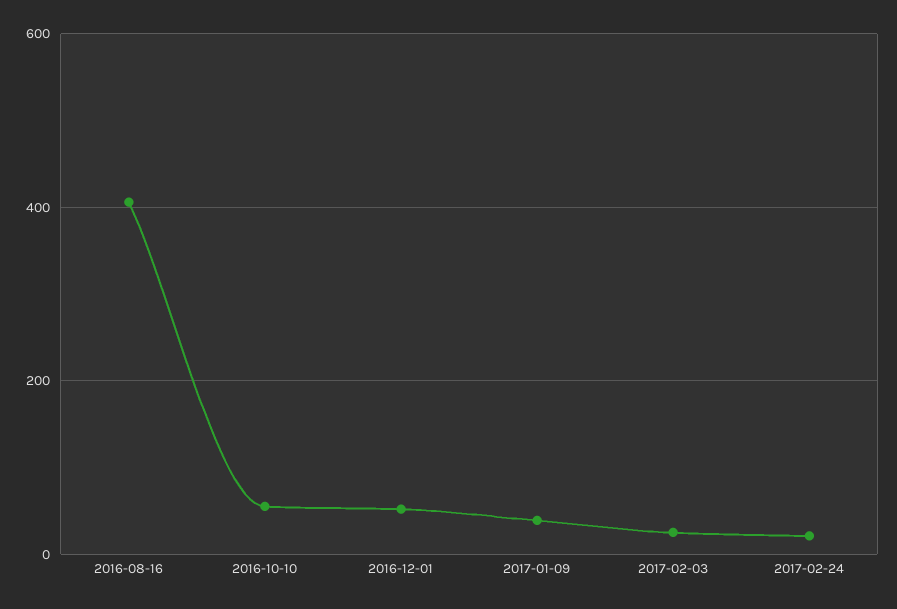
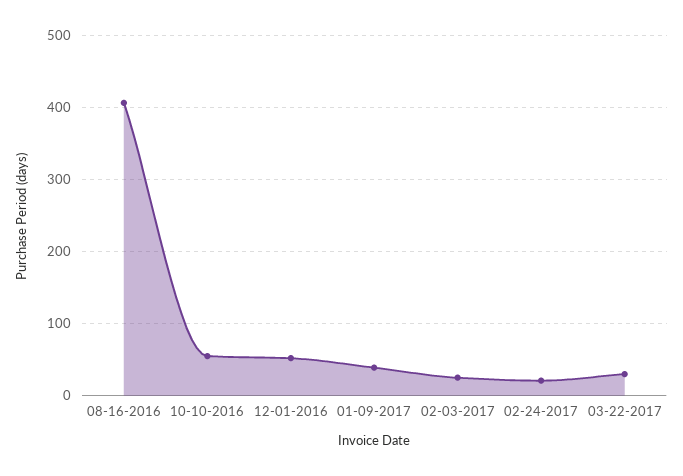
03-22-2017: none -> 30

